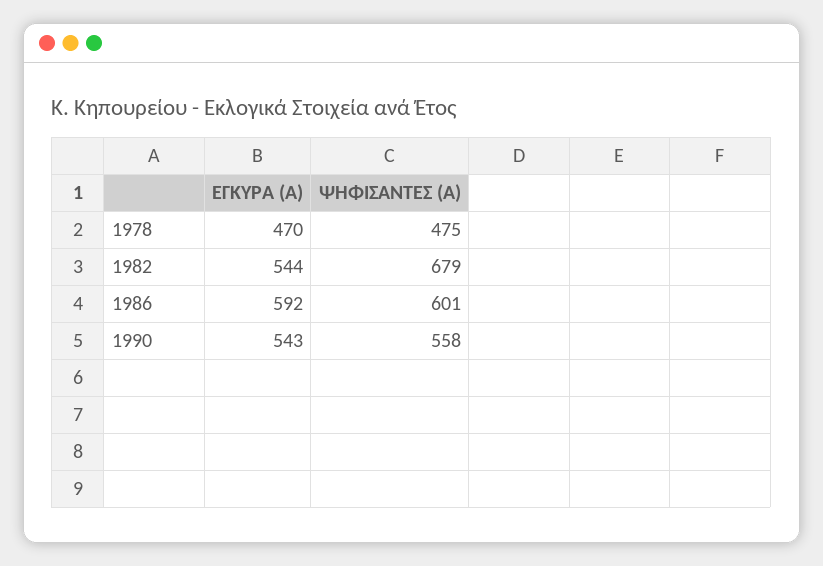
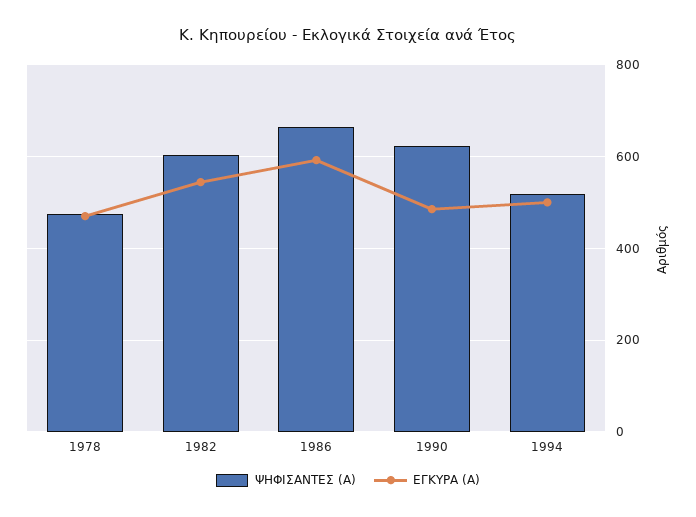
ΨΗΦΙΣΑΝΤΕΣ (Α), 1982: 679 -> 600
ΨΗΦΙΣΑΝΤΕΣ (Α), 1986: 601 -> 660
ΕΓΚΥΡΑ (Α), 1990: 543 -> 480
ΨΗΦΙΣΑΝΤΕΣ (Α), 1990: 558 -> 620
ΨΗΦΙΣΑΝΤΕΣ (Α), 1994: none -> 520
ΕΓΚΥΡΑ (Α), 1994: none -> 500

